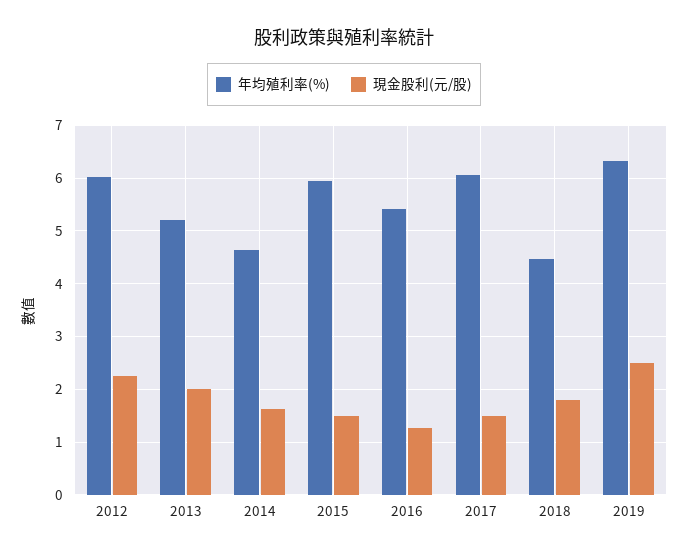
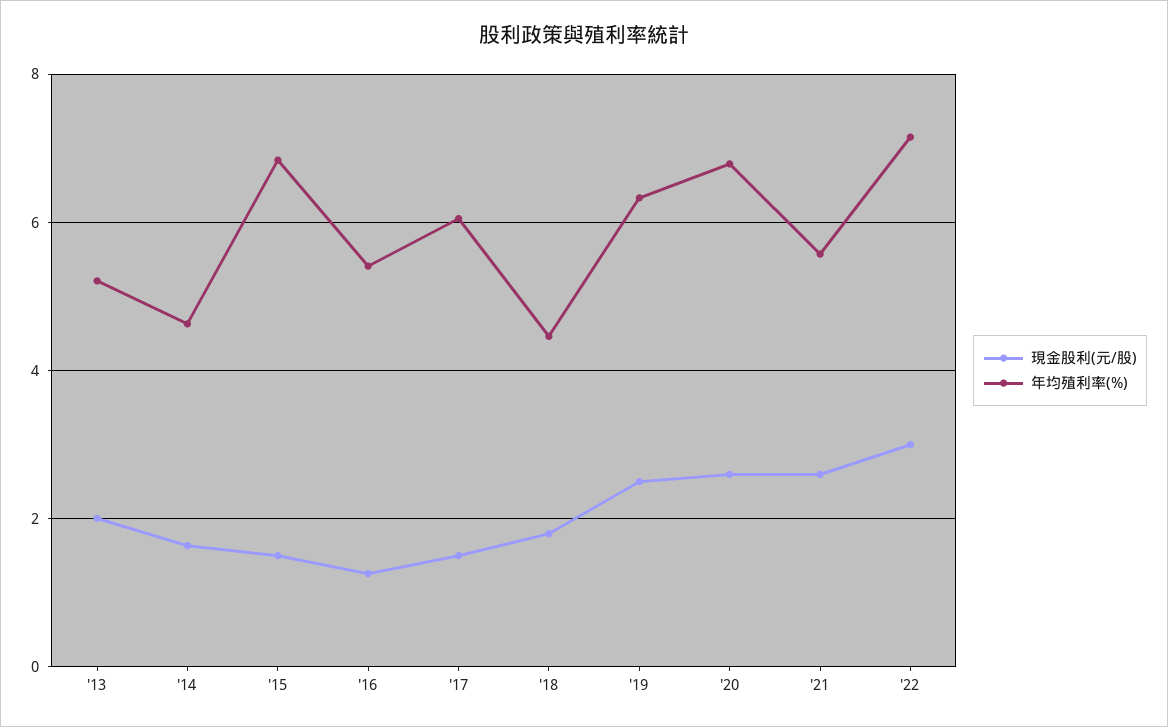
年均殖利率(%), 2012: 6 -> none
現金股利(元/股), 2012: 2.2 -> none
年均殖利率(%), 2015: 6 -> 6.8
現金股利(元/股), '20: none -> 2.6
年均殖利率(%), '20: none -> 6.8
現金股利(元/股), '21: none -> 2.6
年均殖利率(%), '21: none -> 5.6
現金股利(元/股), '22: none -> 3
年均殖利率(%), '22: none -> 7.2

